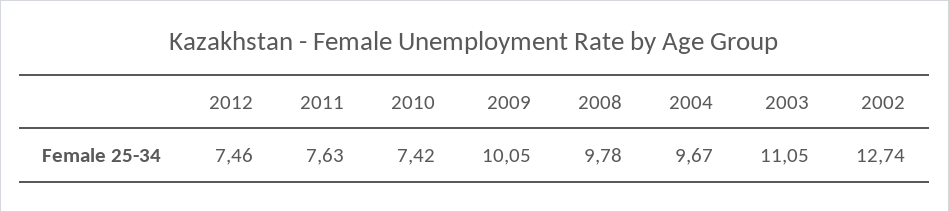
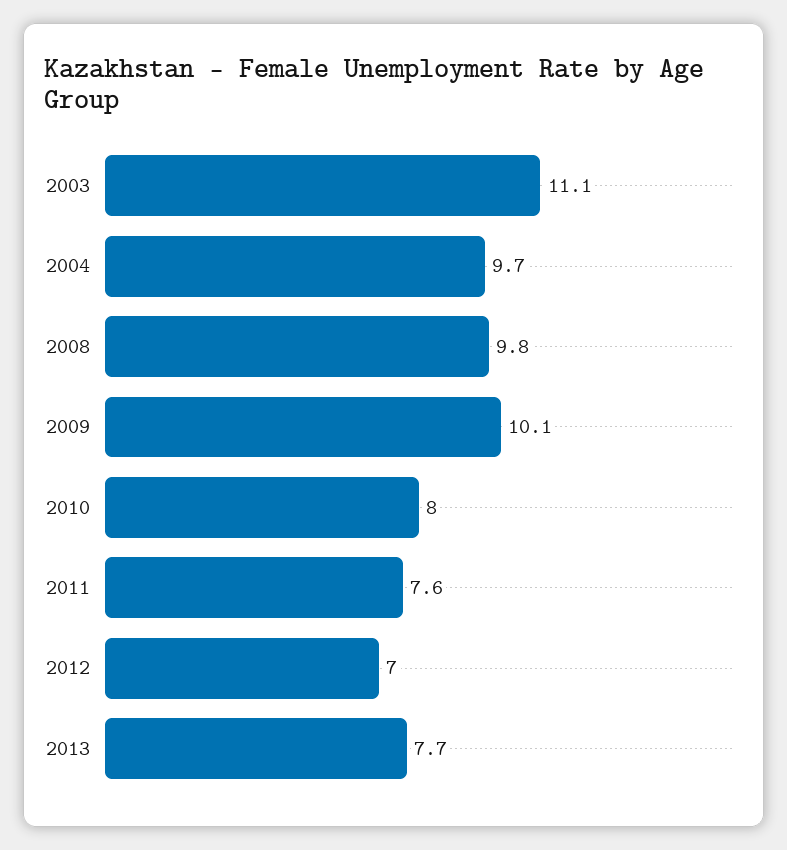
2012: 7.46 -> 7
2010: 7.42 -> 8
2002: 12.74 -> none
2013: none -> 7.7

